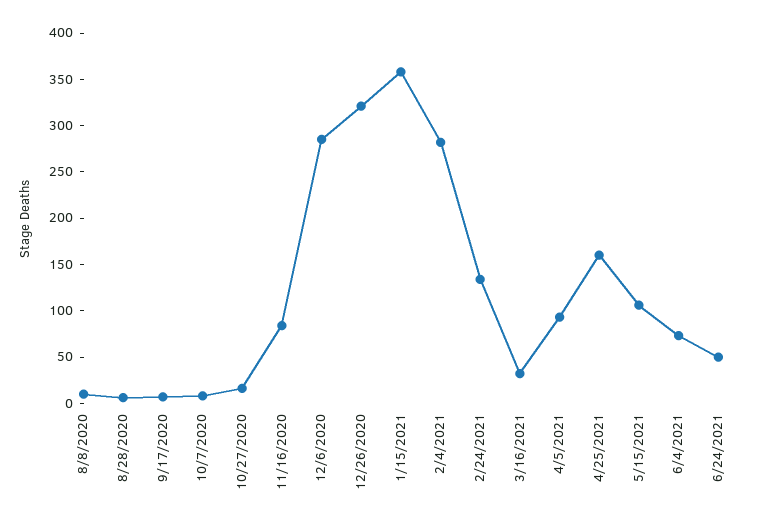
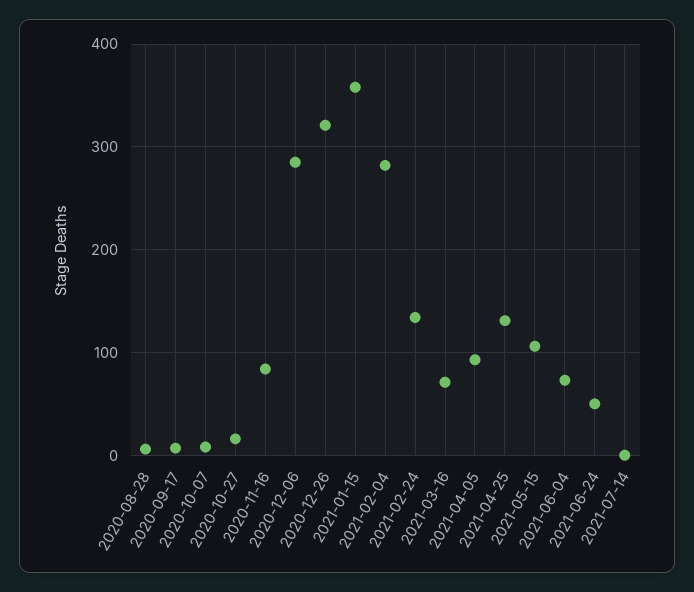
8/8/2020: 10 -> none
3/16/2021: 30 -> 70
4/25/2021: 160 -> 130
2021-07-14: none -> 0

